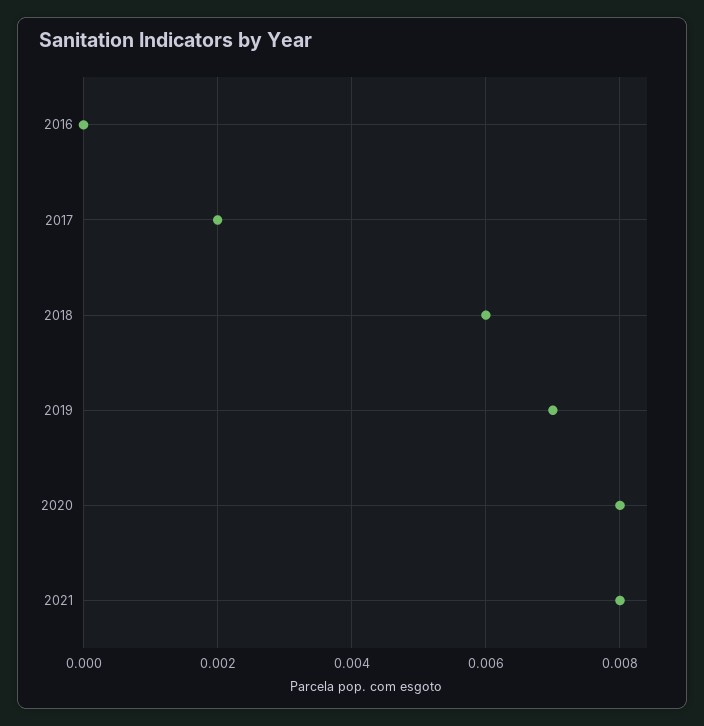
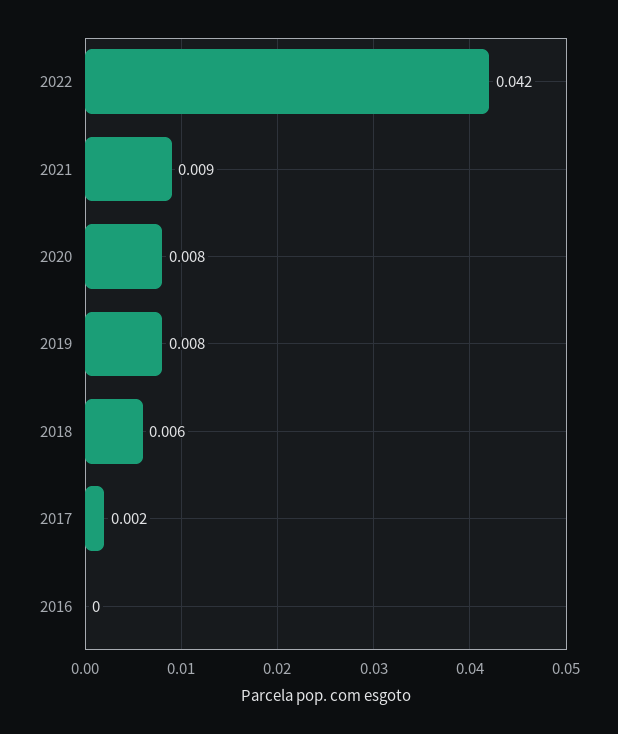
2019: 0.007 -> 0.008
2021: 0.008 -> 0.009
2022: none -> 0.042

